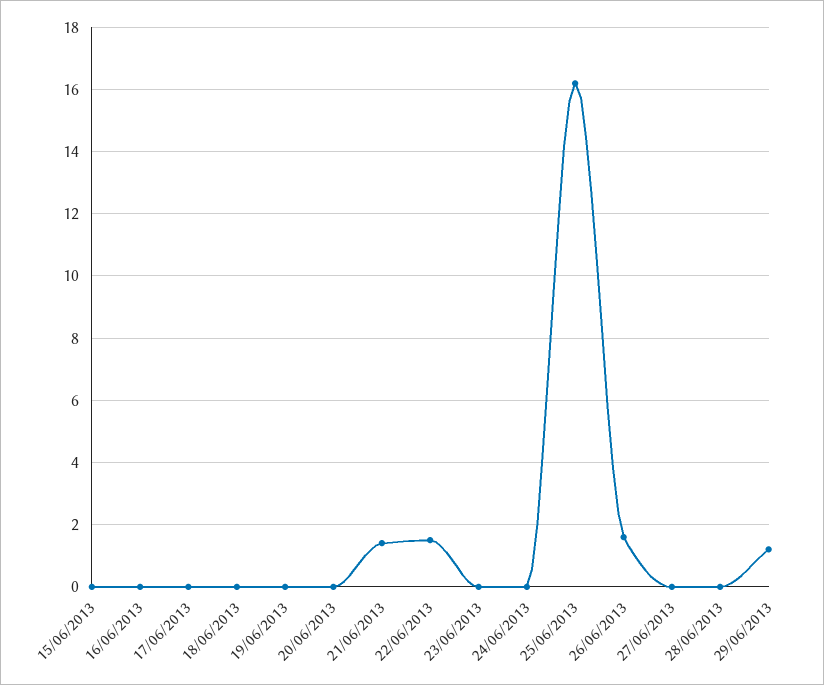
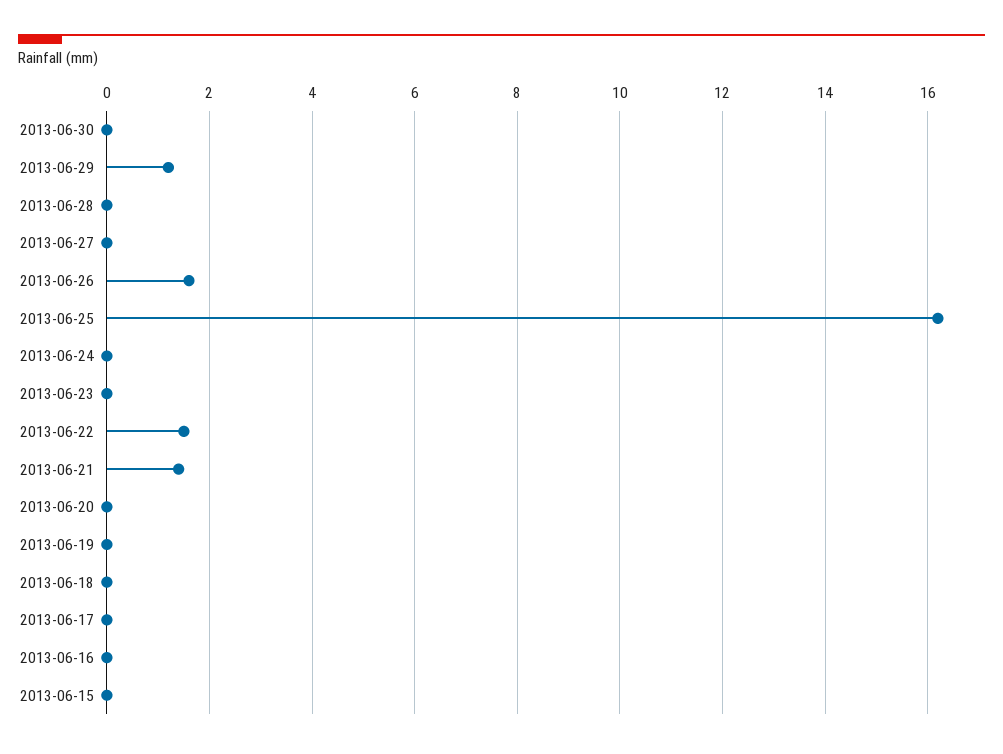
2013-06-30: none -> 0

